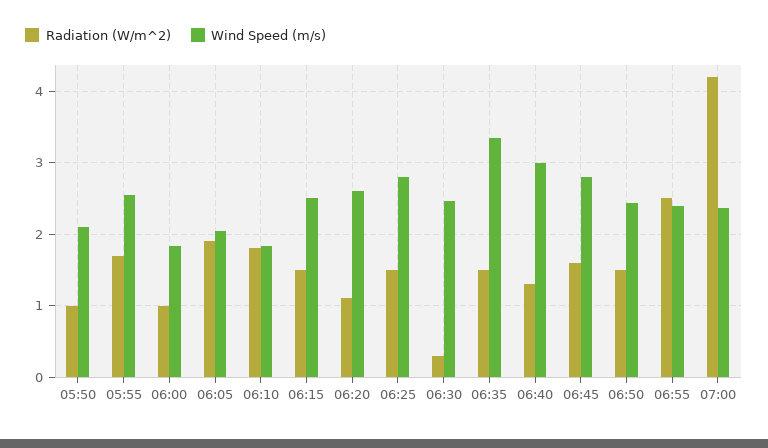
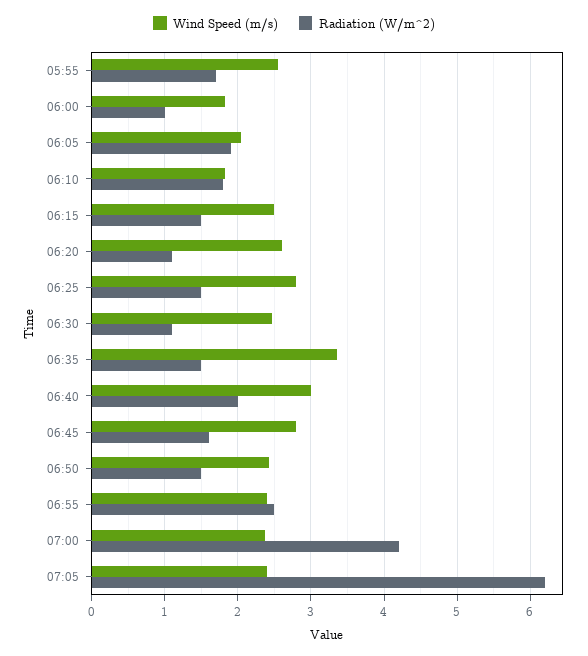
Radiation (W/m^2), 05:50: 1 -> none
Wind Speed (m/s), 05:50: 2.1 -> none
Radiation (W/m^2), 06:30: 0.3 -> 1.1
Radiation (W/m^2), 06:40: 1.3 -> 2
Wind Speed (m/s), 07:05: none -> 2.4
Radiation (W/m^2), 07:05: none -> 6.2

